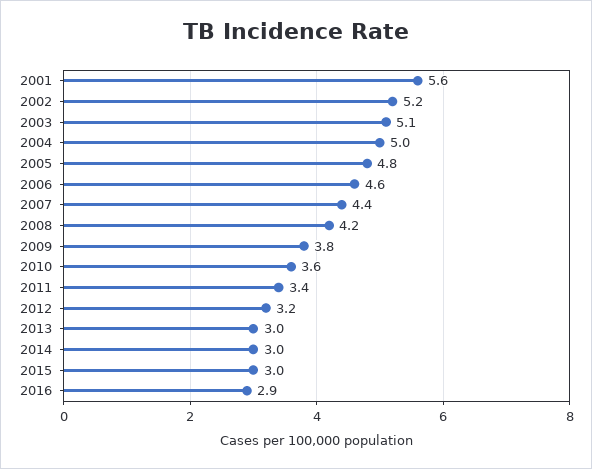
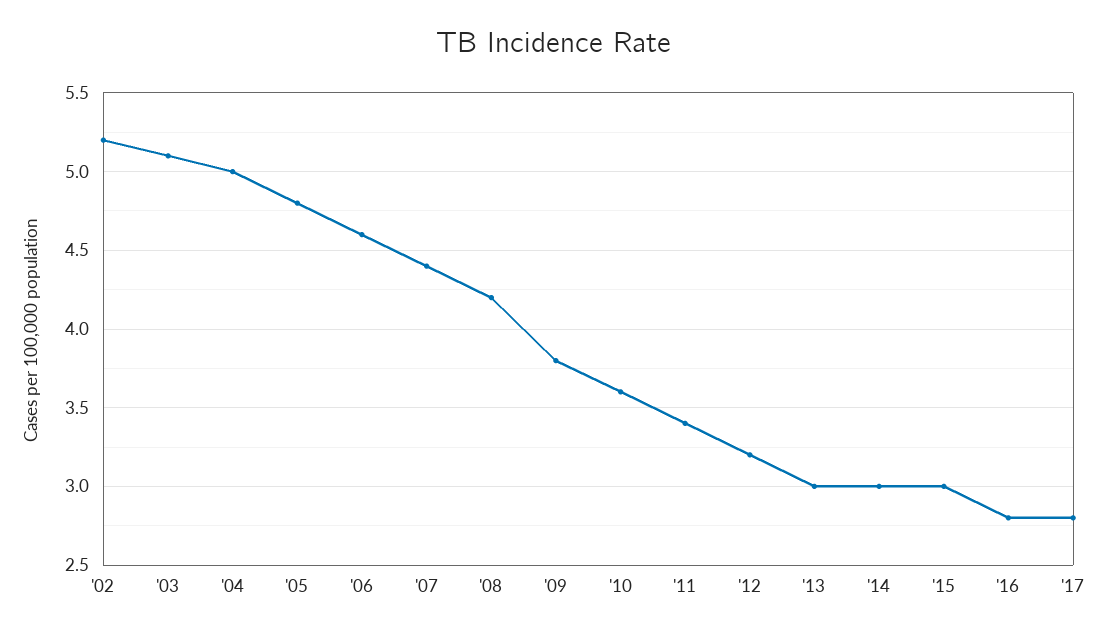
2001: 5.6 -> none
2016: 2.9 -> 2.8
'17: none -> 2.8

